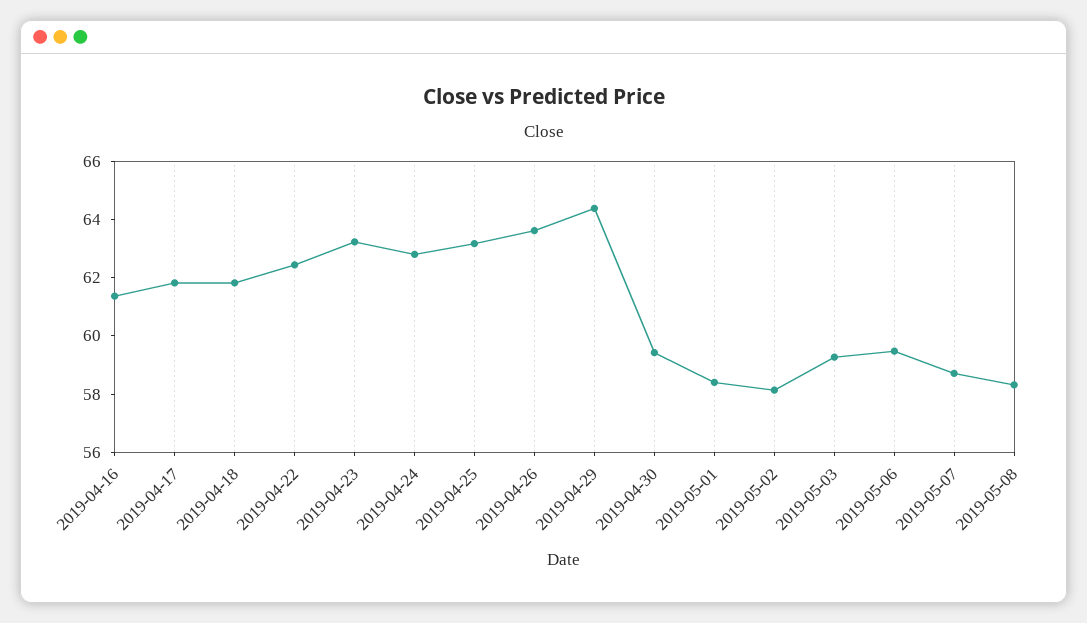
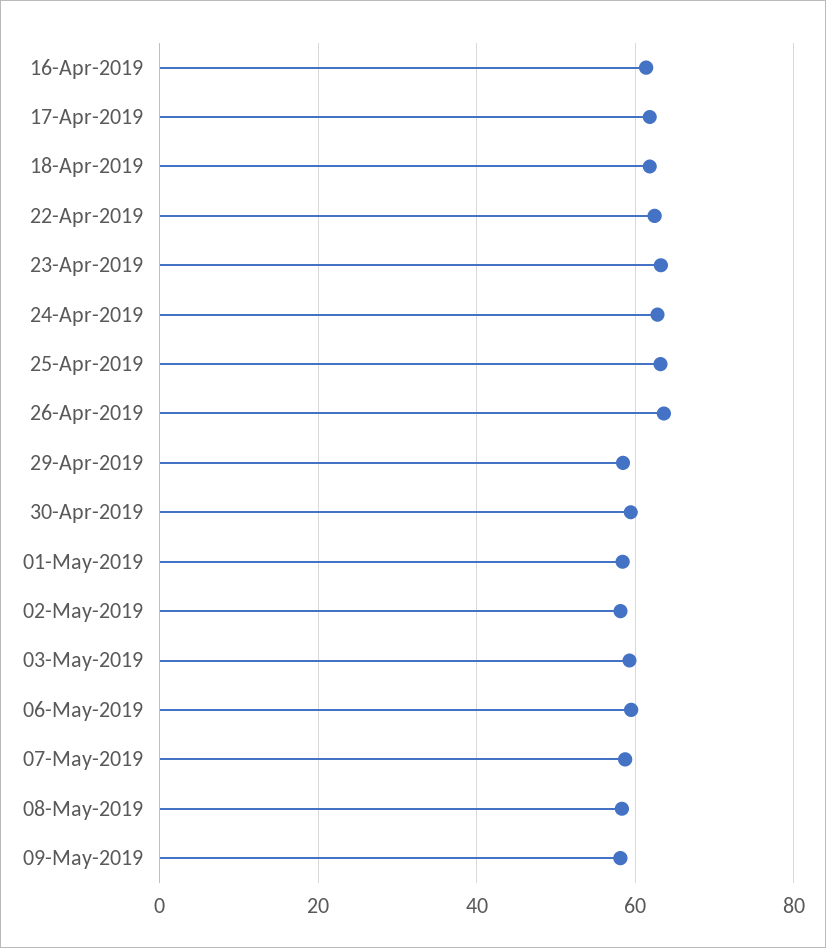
2019-04-29: 64.5 -> 58
09-May-2019: none -> 58

